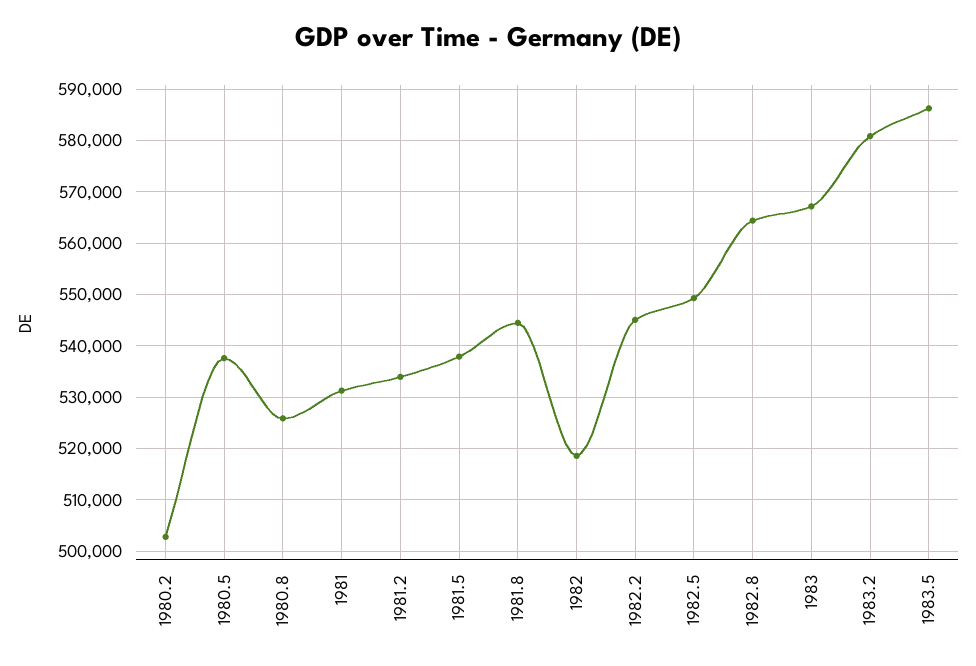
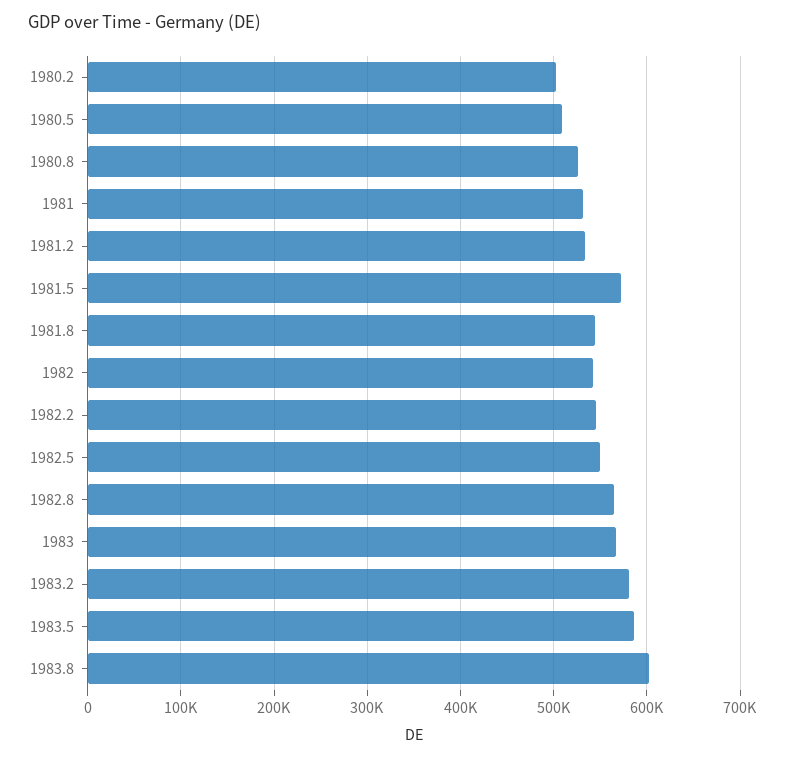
1980.5: 538000 -> 510000
1981.5: 538000 -> 570000
1982: 518000 -> 540000
1983.8: none -> 600000

